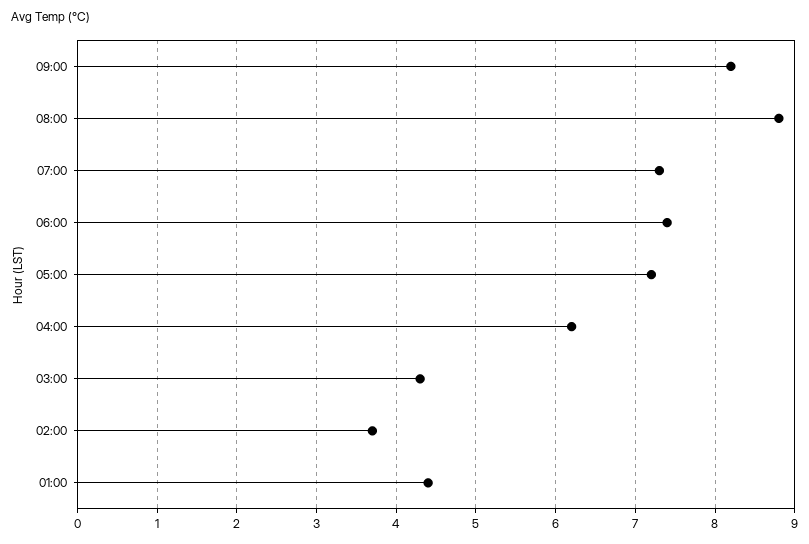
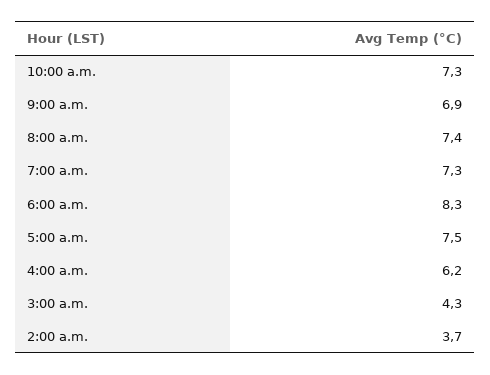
09:00: 8.2 -> 6.9
08:00: 8.8 -> 7.4
06:00: 7.4 -> 8.3
05:00: 7.2 -> 7.5
01:00: 4.4 -> none
10:00 a.m.: none -> 7.3

